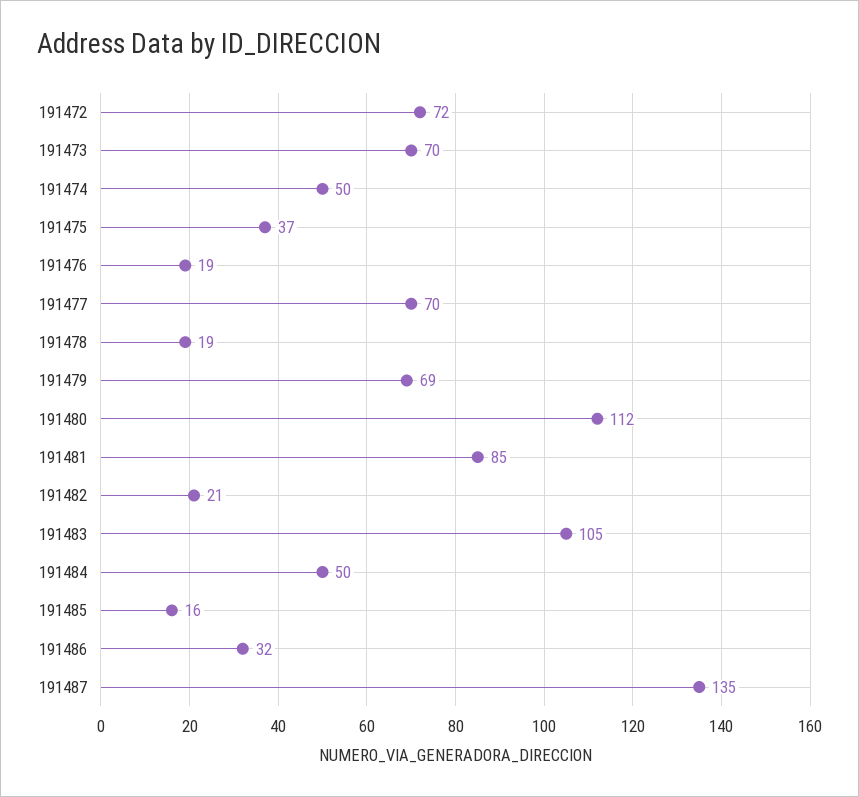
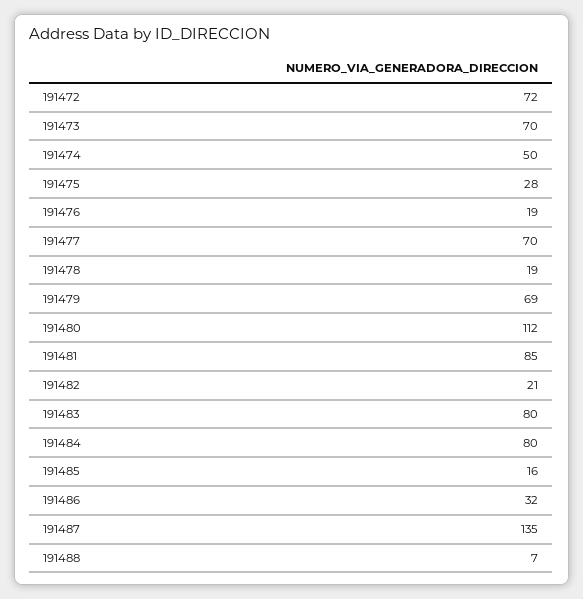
191475: 37 -> 28
191483: 105 -> 80
191484: 50 -> 80
191488: none -> 7

